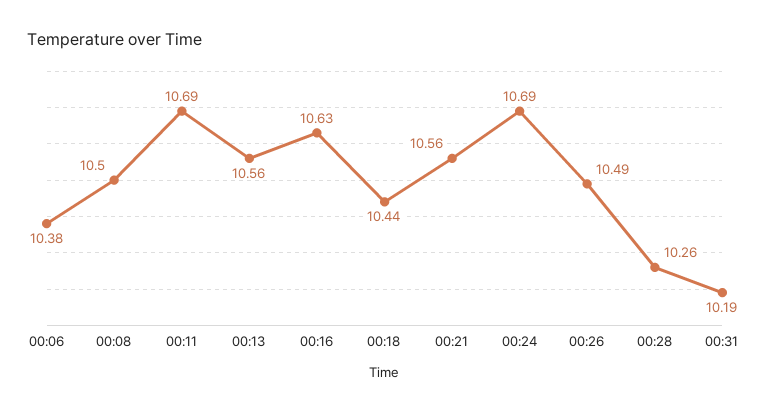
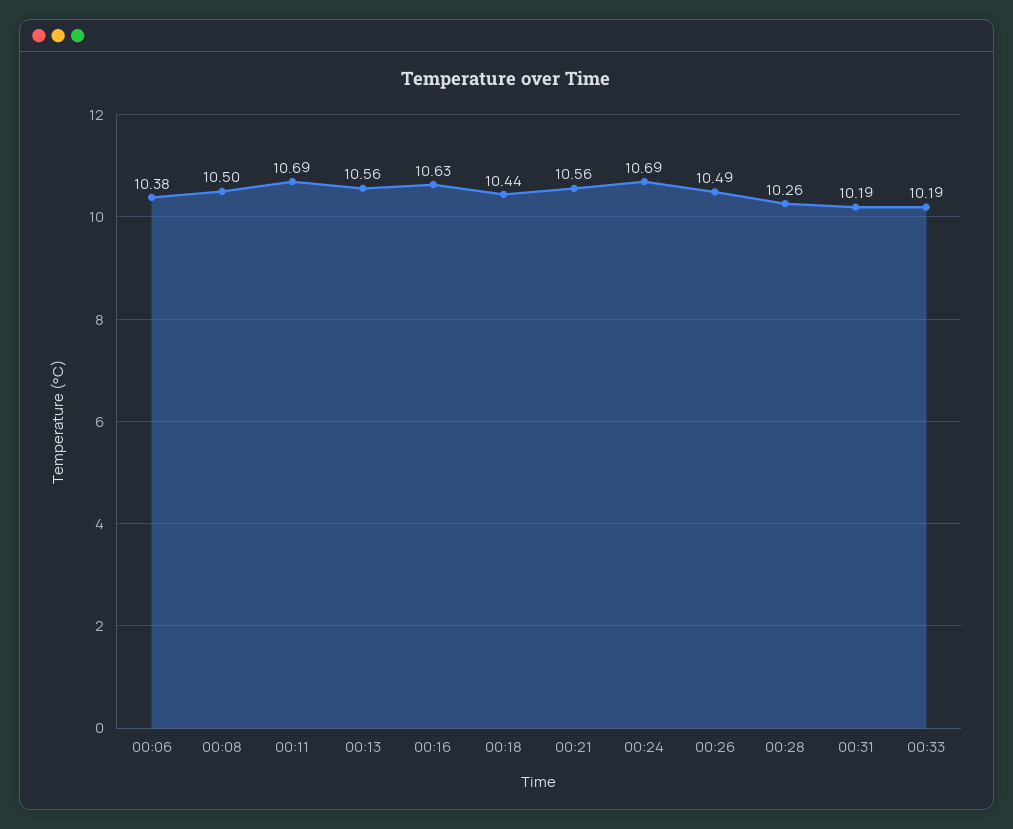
00:33: none -> 10.19

